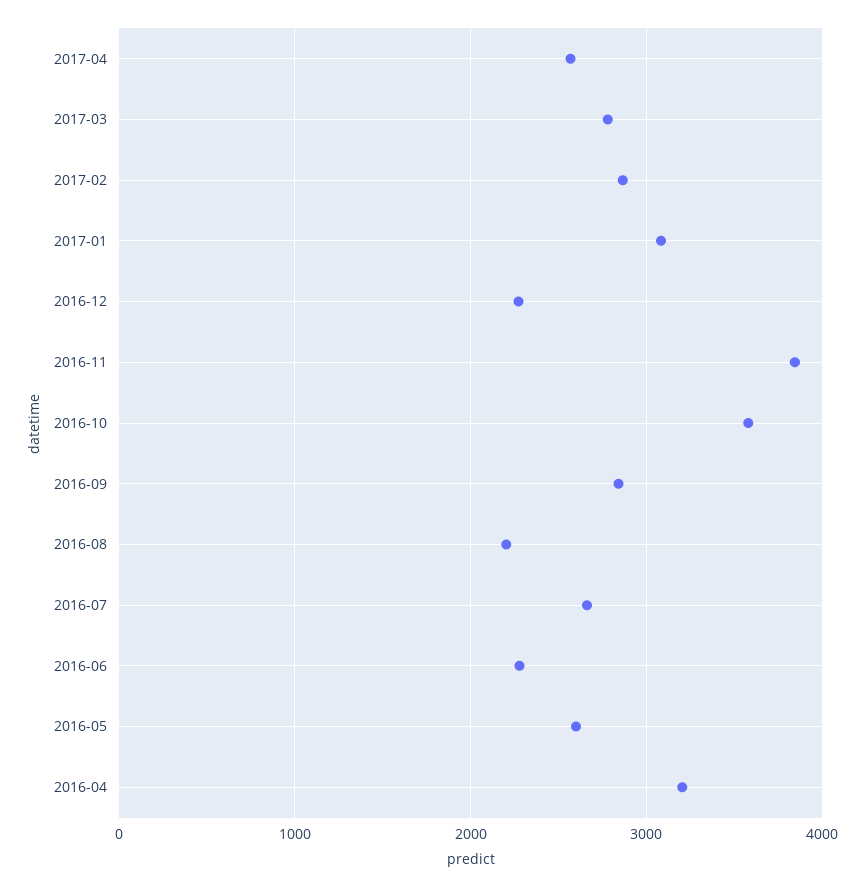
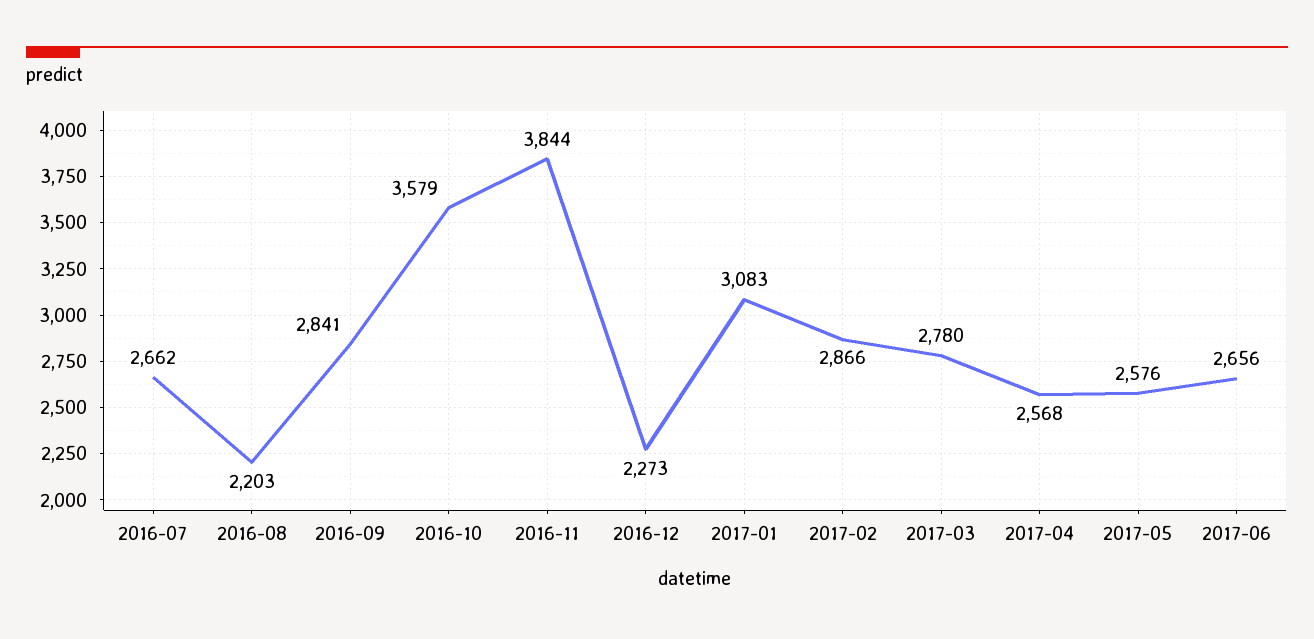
2016-06: 2300 -> none
2016-05: 2600 -> none
2016-04: 3200 -> none
2017-05: none -> 2576
2017-06: none -> 2656

